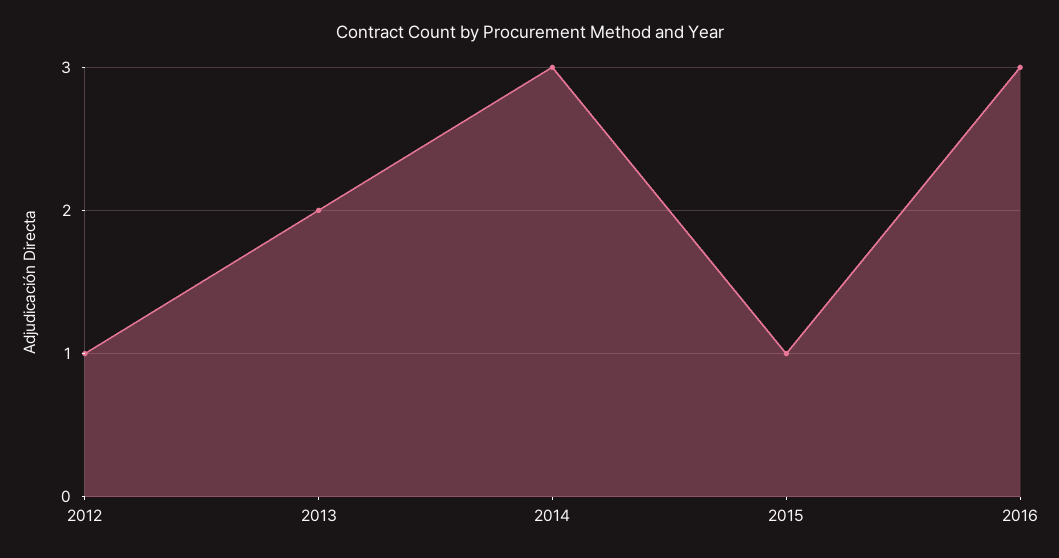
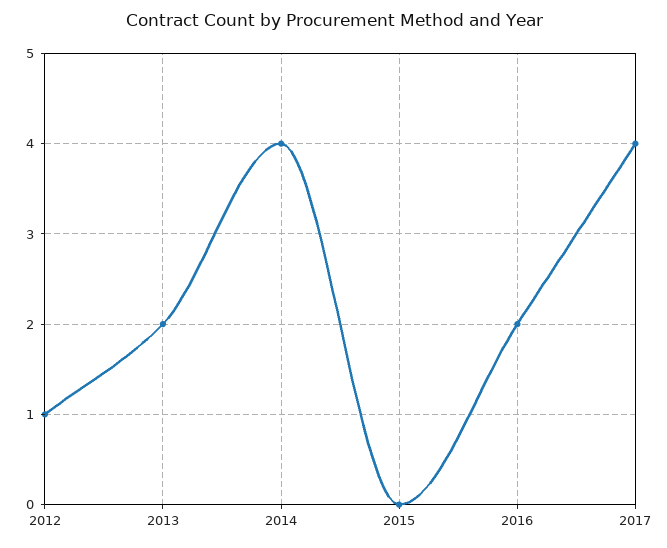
2014: 3 -> 4
2015: 1 -> 0
2016: 3 -> 2
2017: none -> 4

